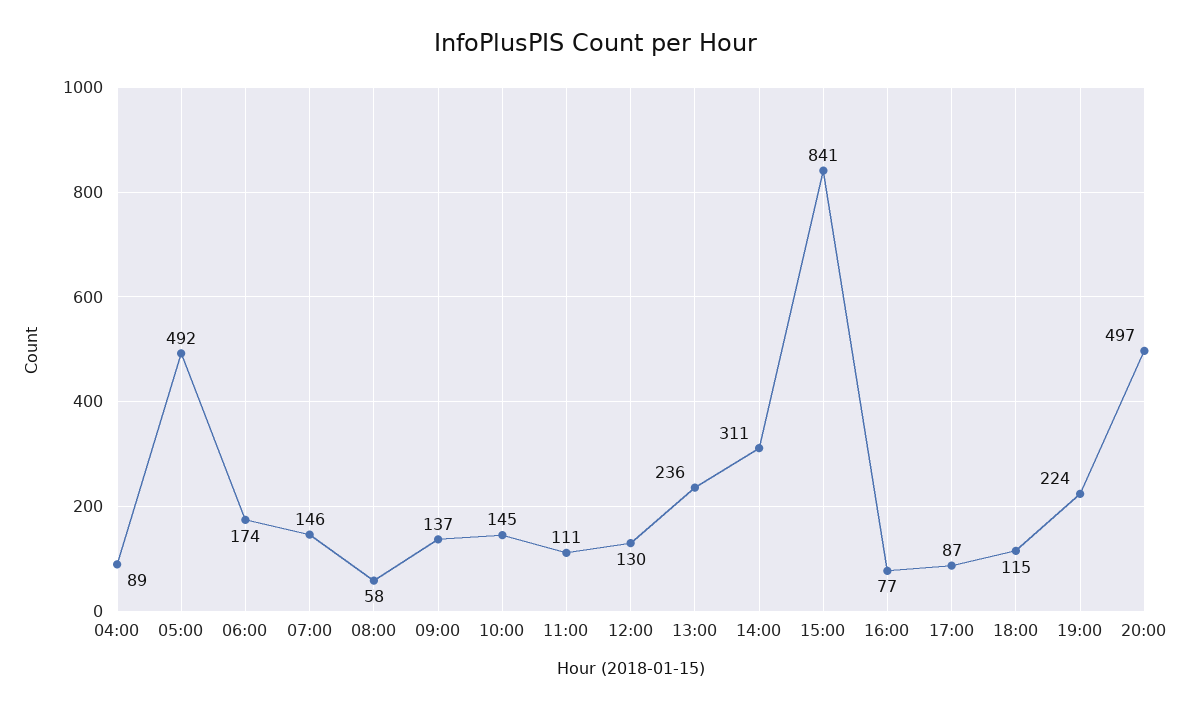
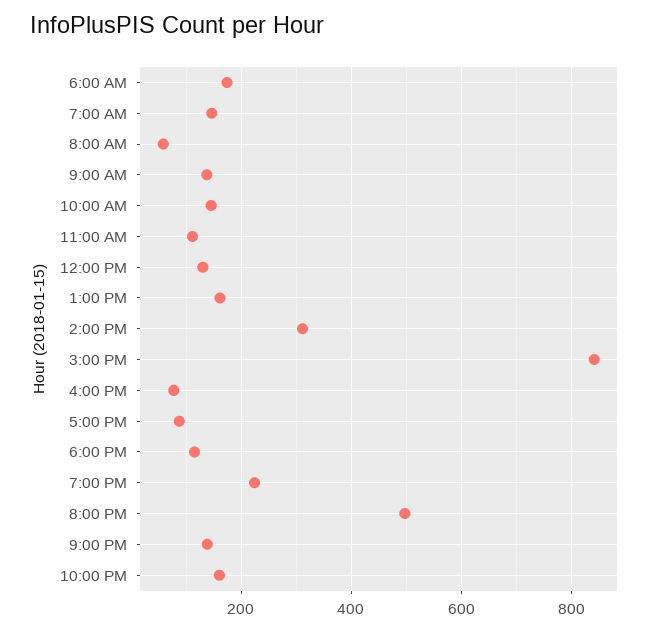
04:00: 89 -> none
05:00: 492 -> none
13:00: 236 -> 160
9:00 PM: none -> 140
10:00 PM: none -> 160

